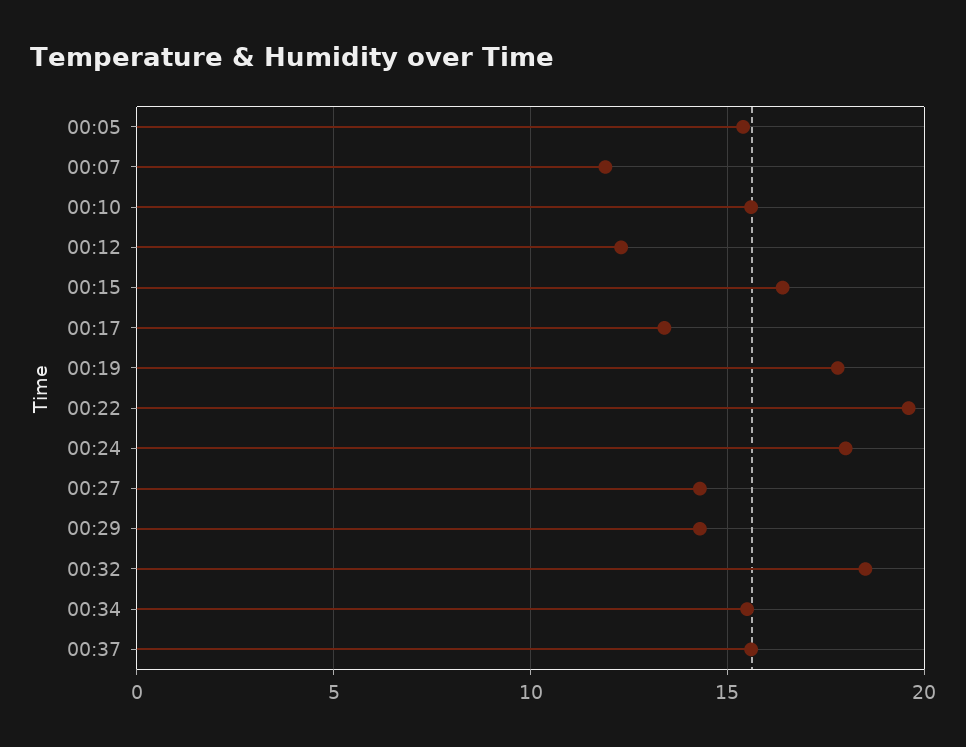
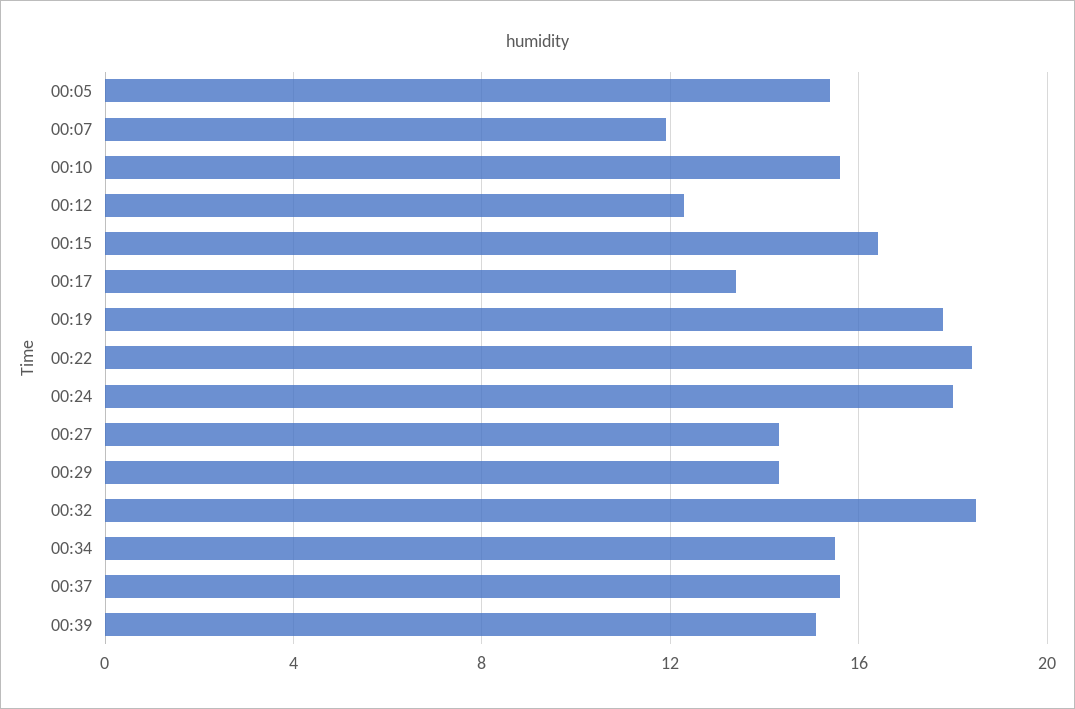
00:22: 19.5 -> 18.5
00:39: none -> 15

